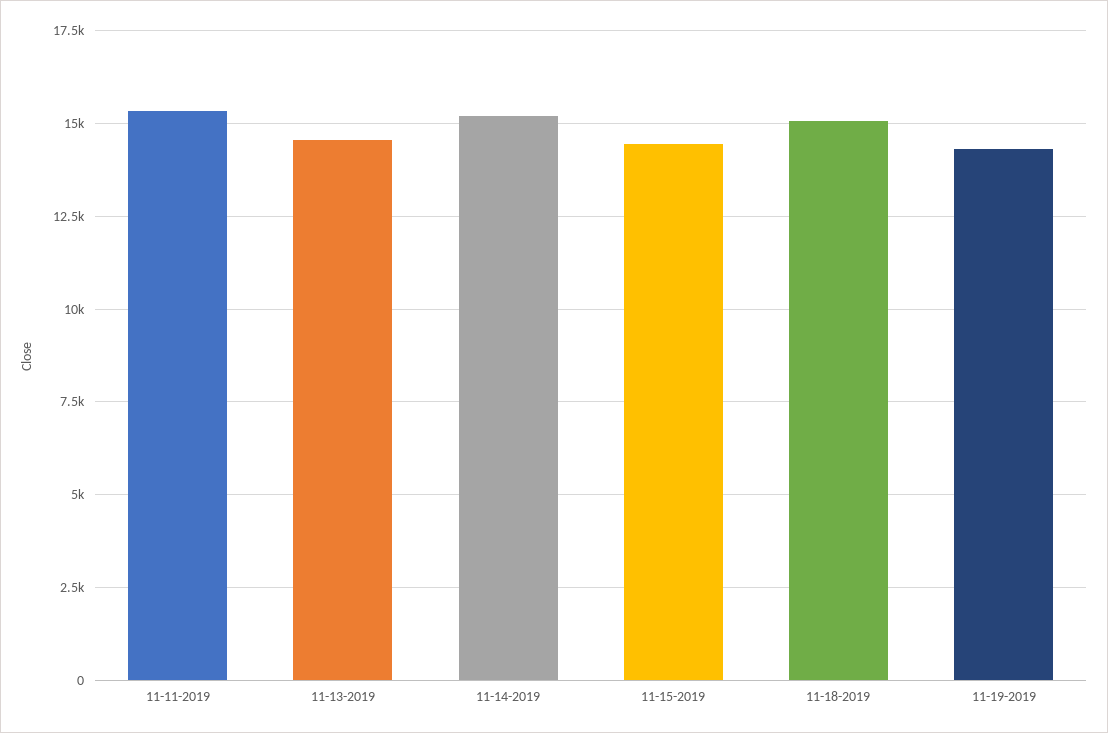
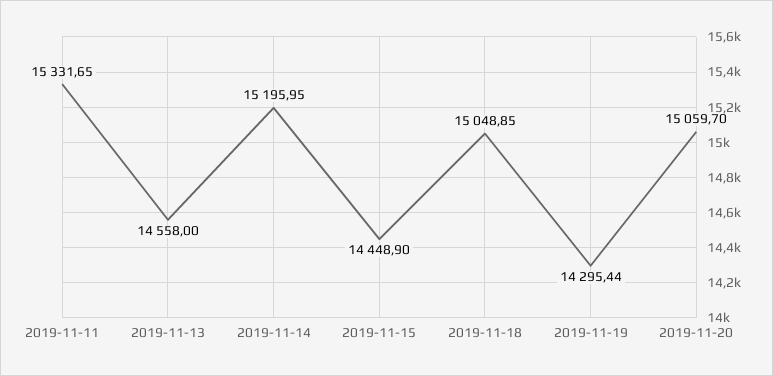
2019-11-20: none -> 15059.7

